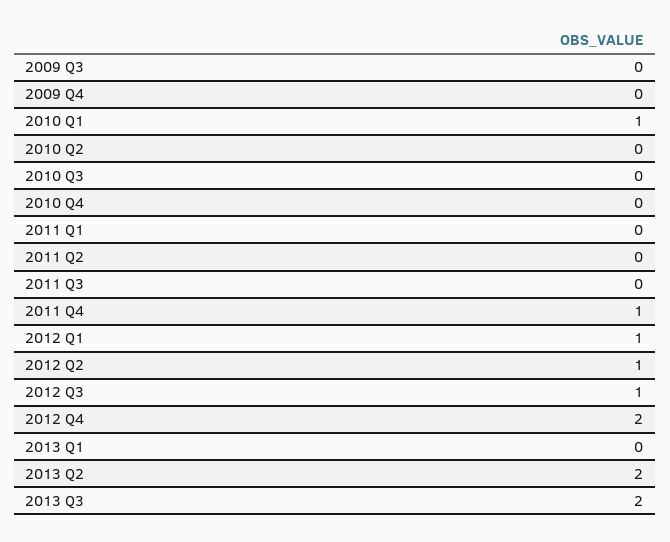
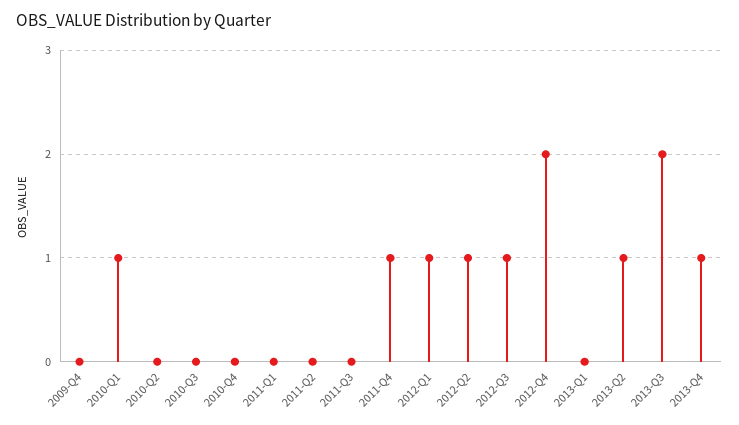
2009 Q3: 0 -> none
2013 Q2: 2 -> 1
2013-Q4: none -> 1

